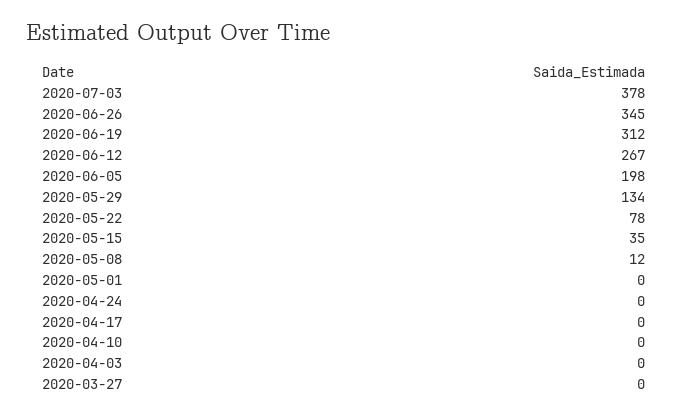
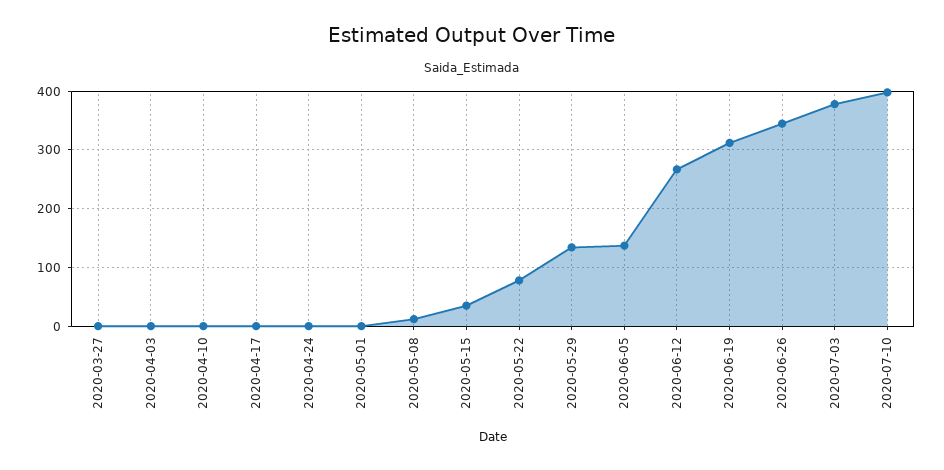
2020-06-05: 198 -> 140
2020-07-10: none -> 400

